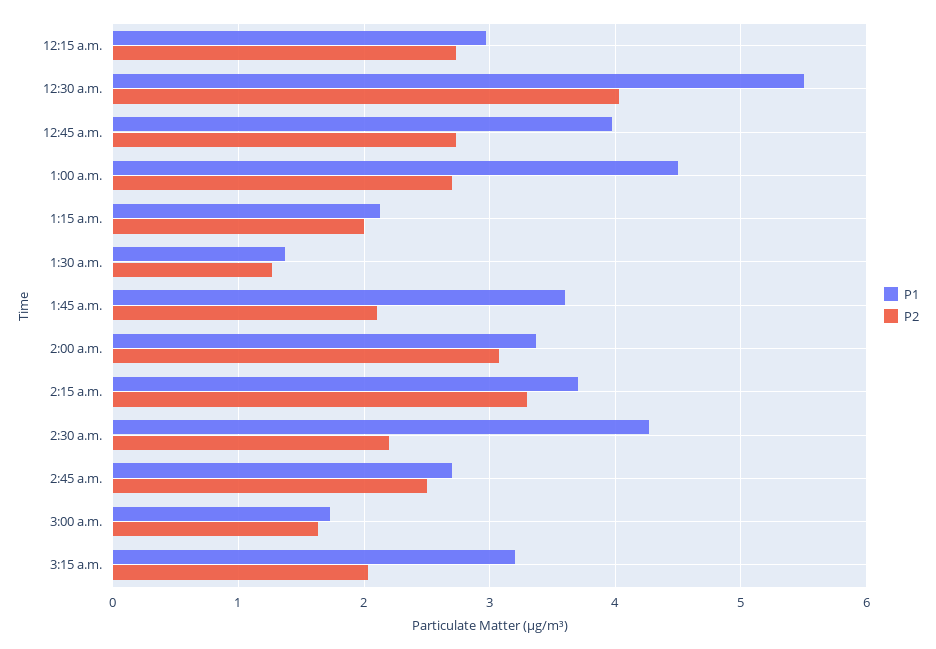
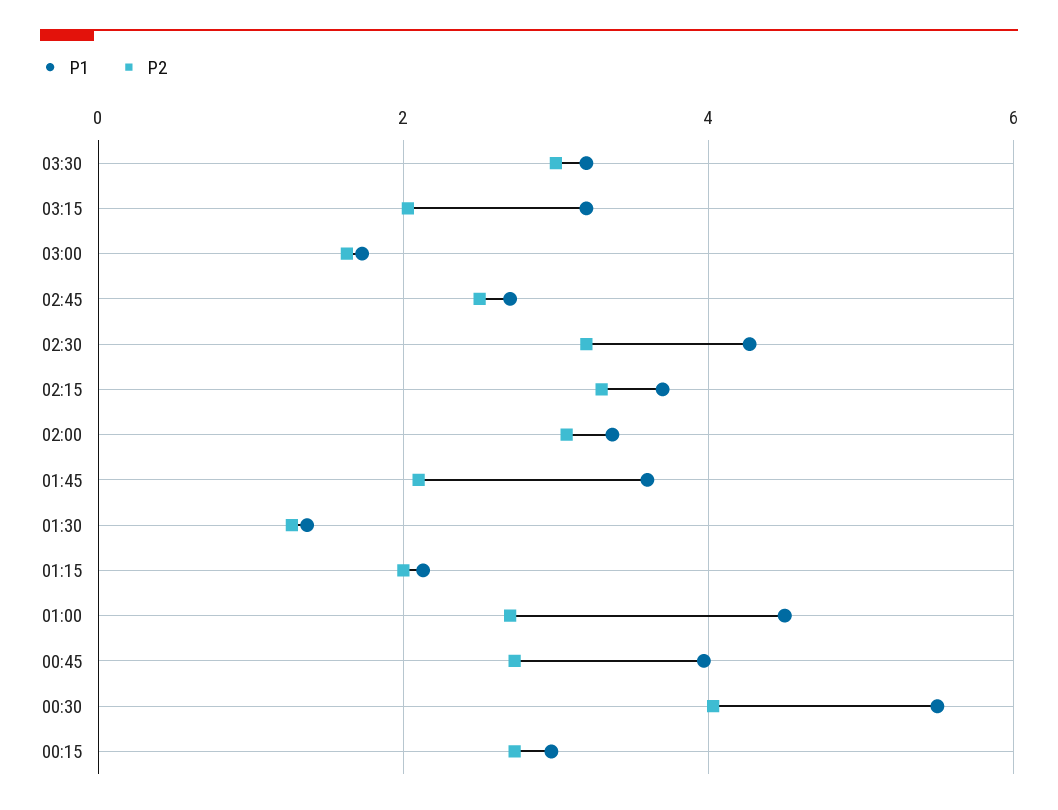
P2, 2:30 a.m.: 2.2 -> 3.2
P1, 03:30: none -> 3.2
P2, 03:30: none -> 3

